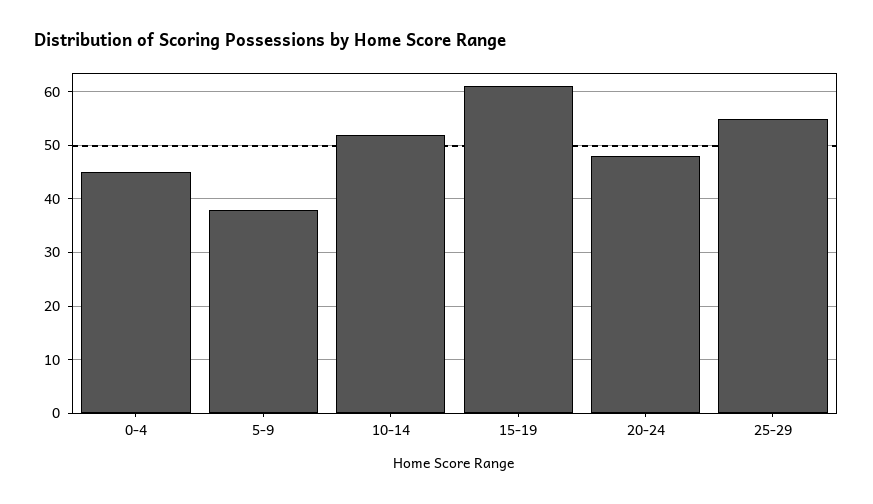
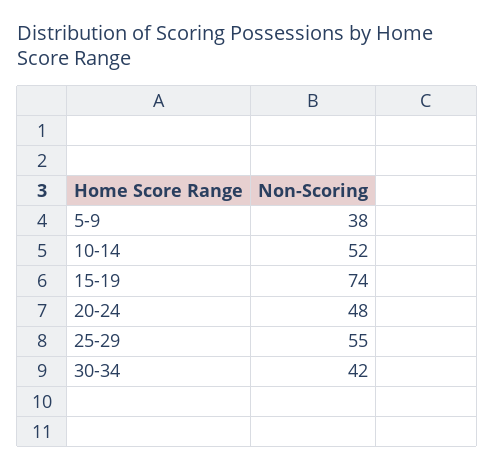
0-4: 45 -> none
15-19: 60 -> 74
30-34: none -> 42

